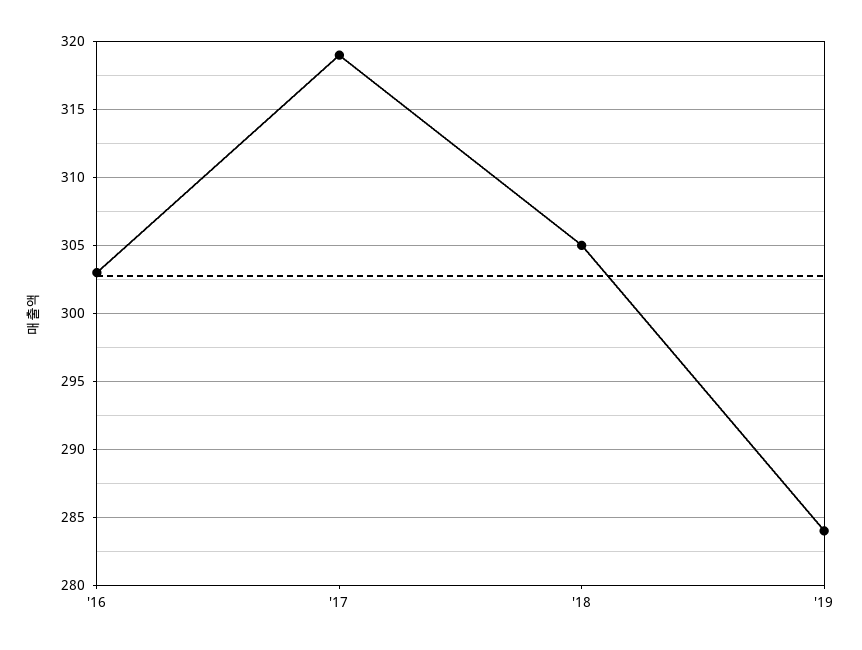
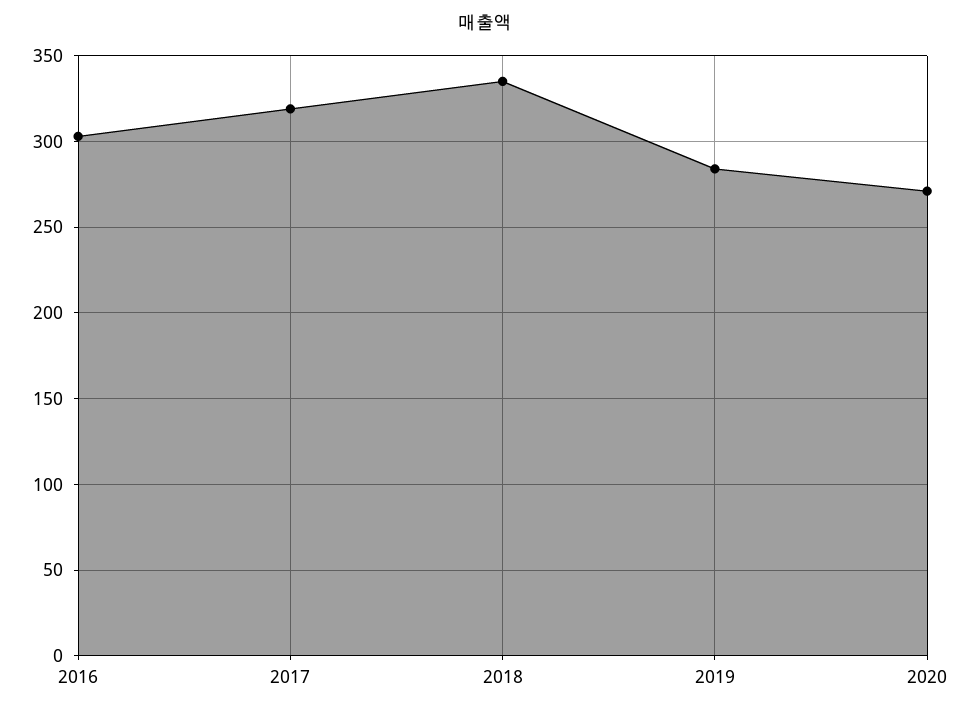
'18: 305 -> 335
2020: none -> 270

